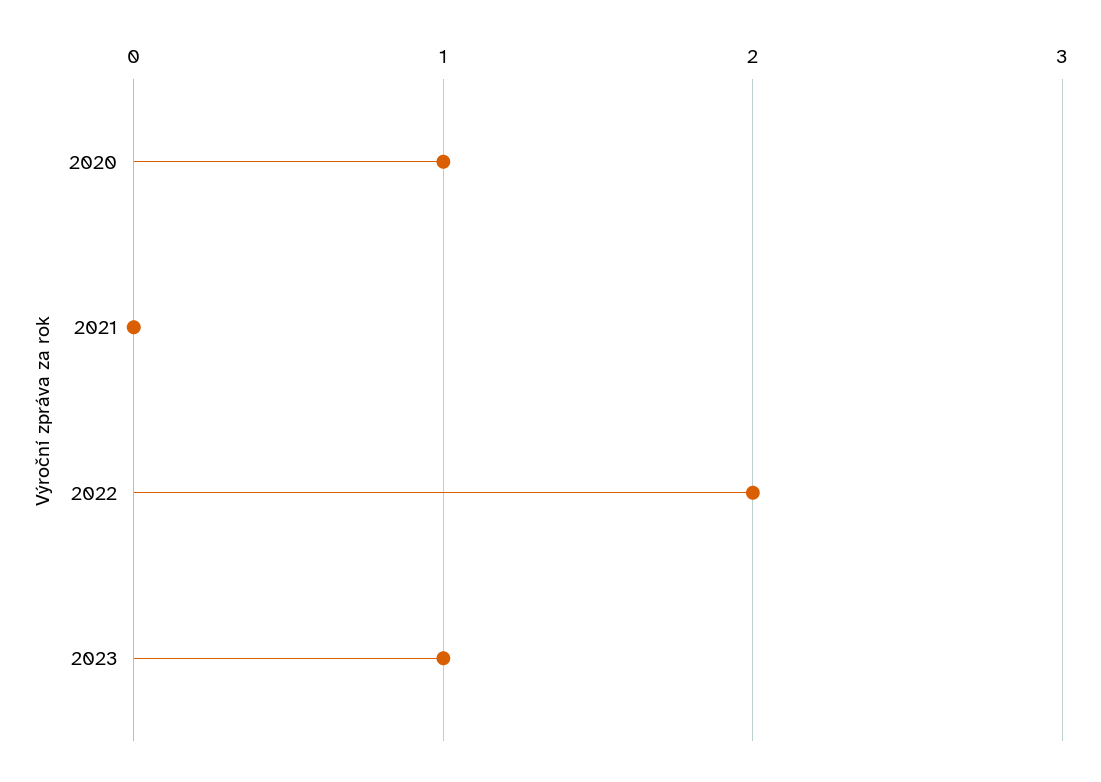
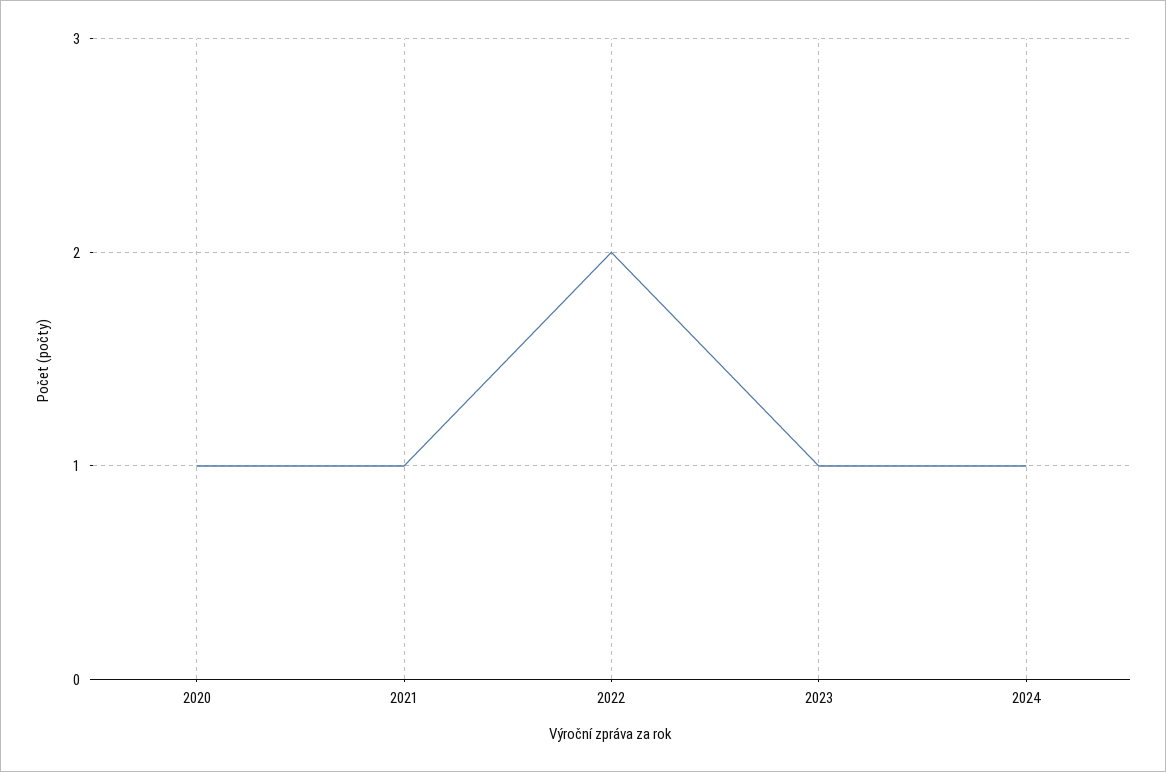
2021: 0 -> 1
2024: none -> 1

